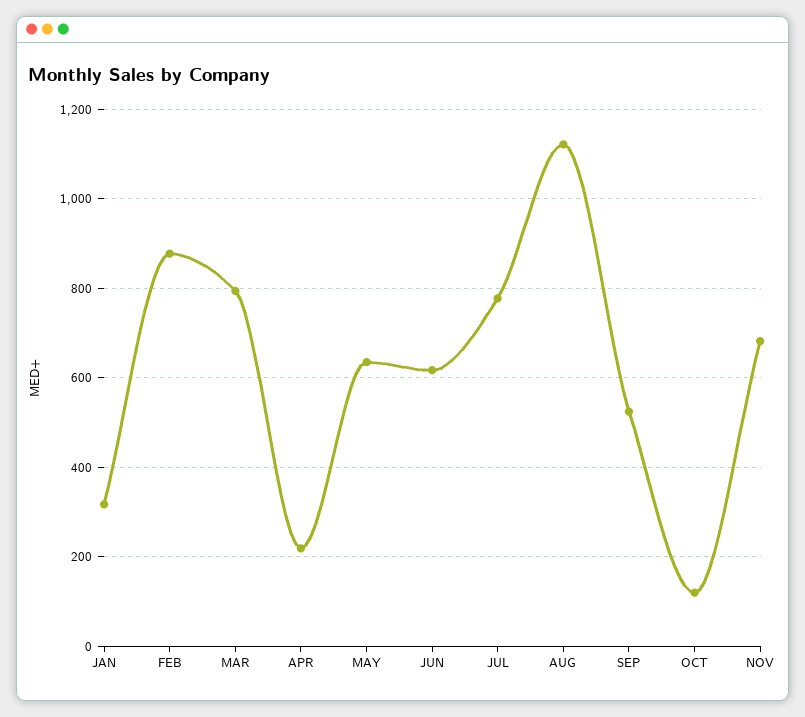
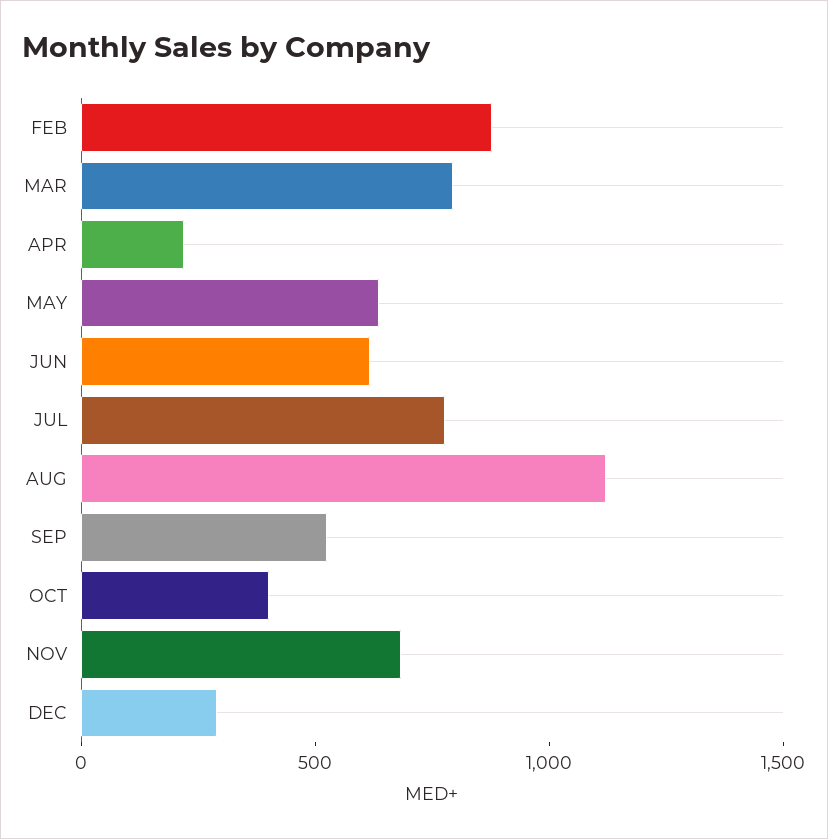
JAN: 320 -> none
OCT: 120 -> 400
DEC: none -> 300

